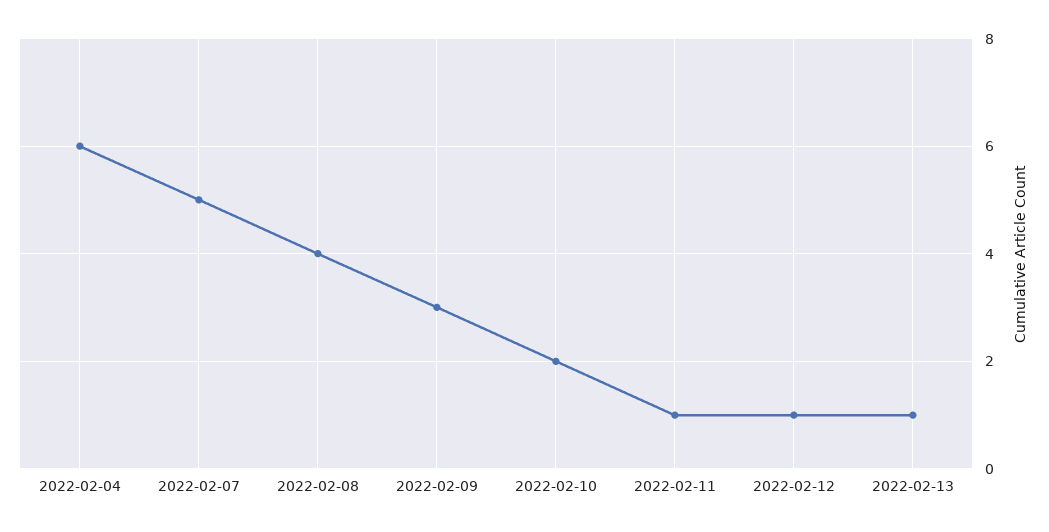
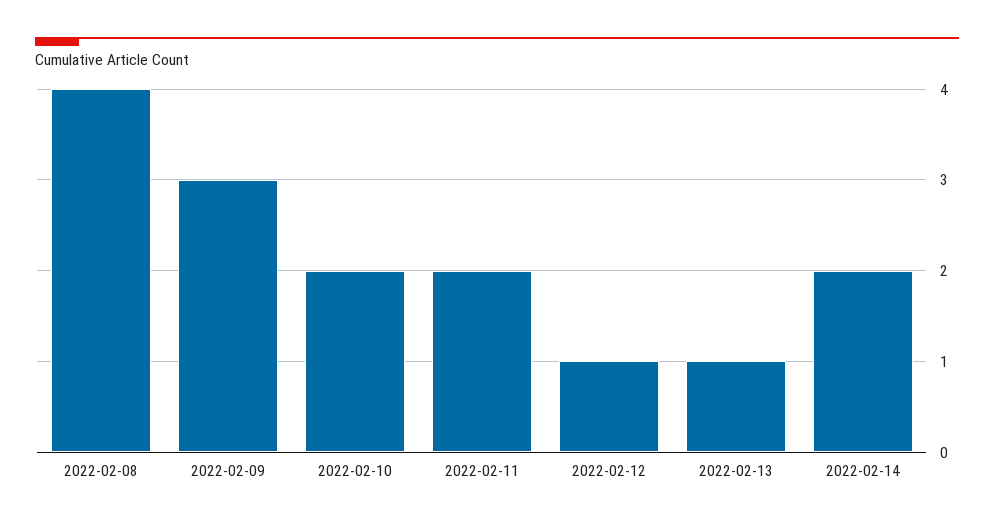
2022-02-04: 6 -> none
2022-02-07: 5 -> none
2022-02-11: 1 -> 2
2022-02-14: none -> 2

